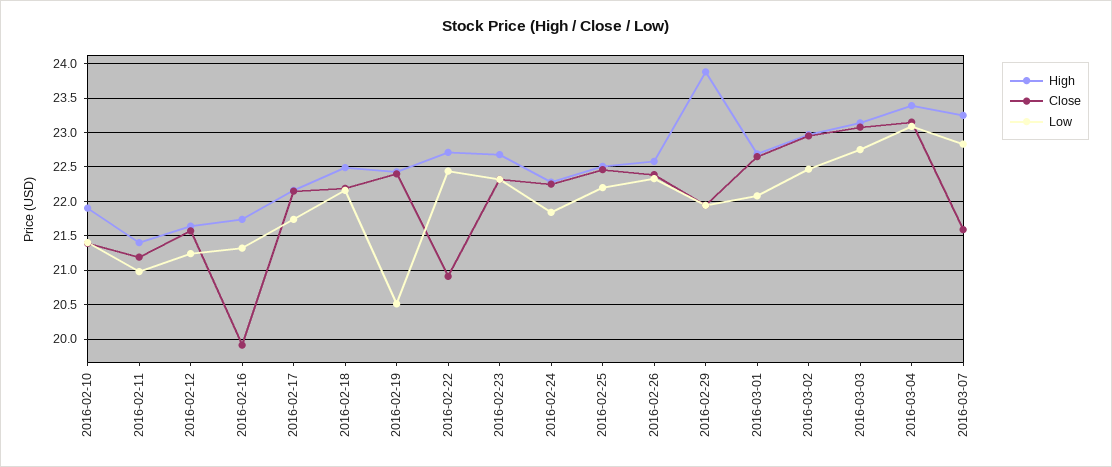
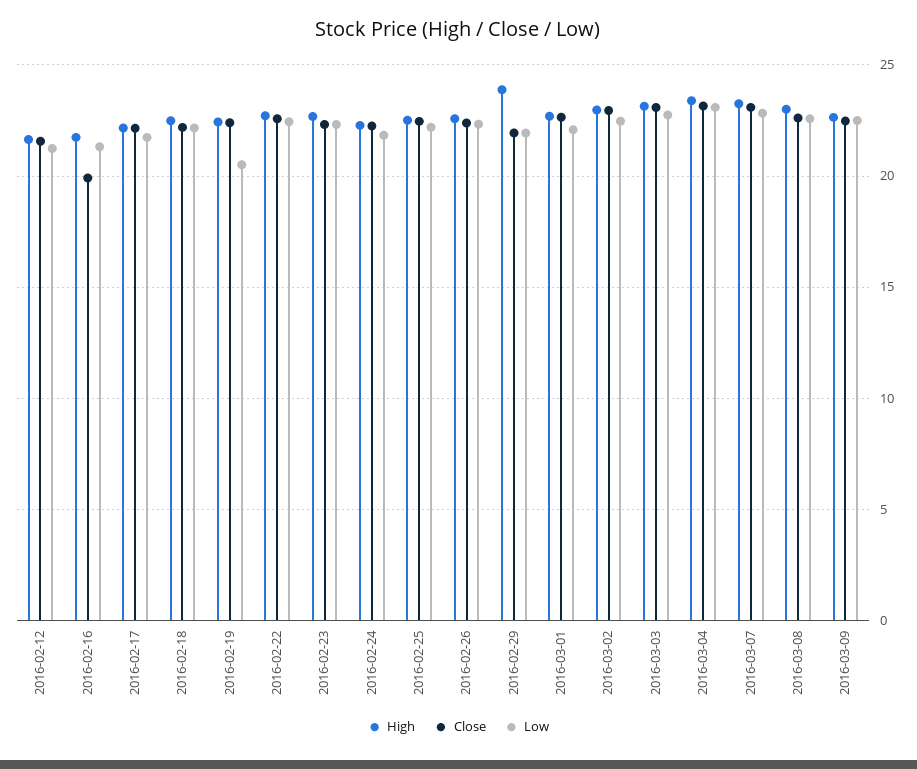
High, 2016-02-10: 21.9 -> none
Close, 2016-02-10: 21.4 -> none
Low, 2016-02-10: 21.4 -> none
High, 2016-02-11: 21.4 -> none
Close, 2016-02-11: 21.2 -> none
Low, 2016-02-11: 21 -> none
Close, 2016-02-22: 20.9 -> 22.5
Close, 2016-03-07: 21.6 -> 23
High, 2016-03-08: none -> 23
Close, 2016-03-08: none -> 22.5
Low, 2016-03-08: none -> 22.5
High, 2016-03-09: none -> 22.5
Close, 2016-03-09: none -> 22.5
Low, 2016-03-09: none -> 22.5

